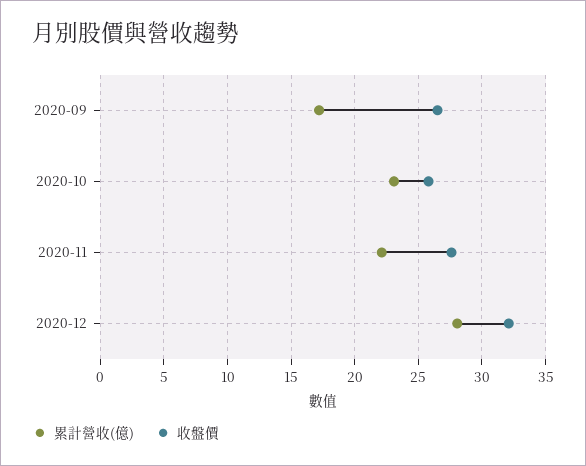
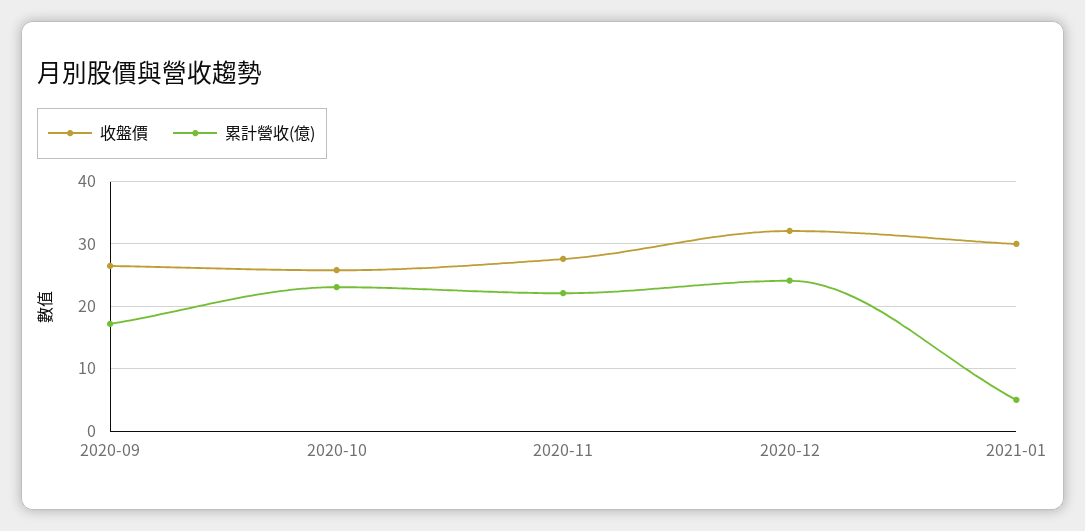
累計營收(億), 2020-12: 28 -> 24
收盤價, 2021-01: none -> 30
累計營收(億), 2021-01: none -> 5

